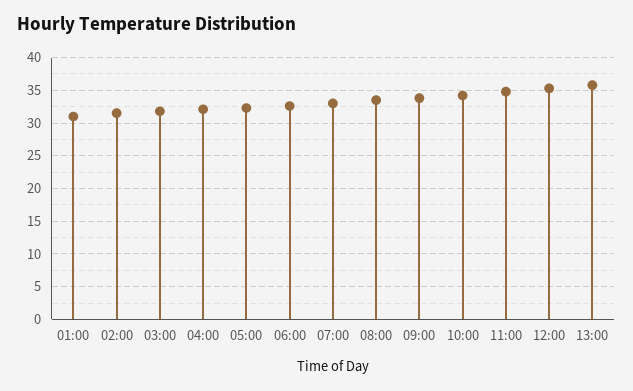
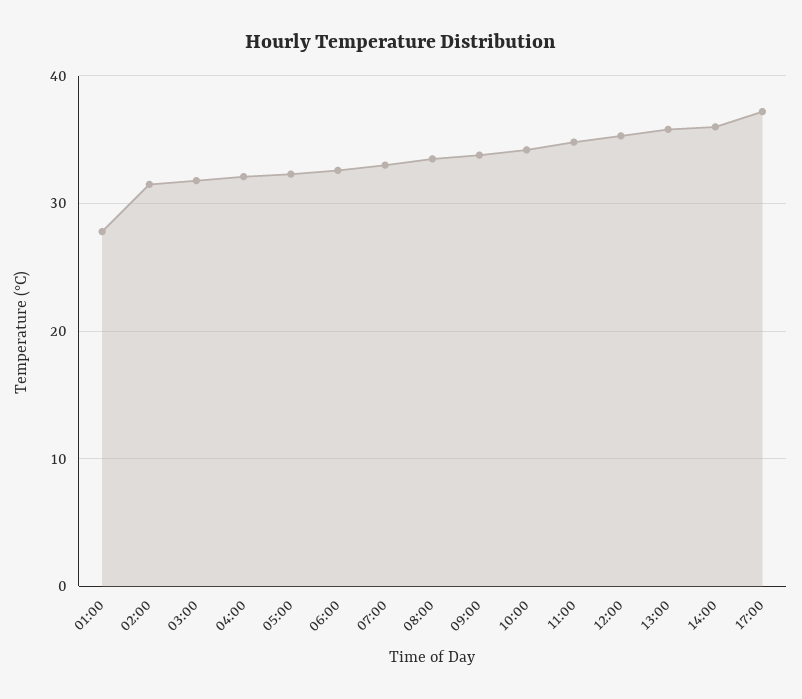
01:00: 31 -> 28
14:00: none -> 36
17:00: none -> 37

